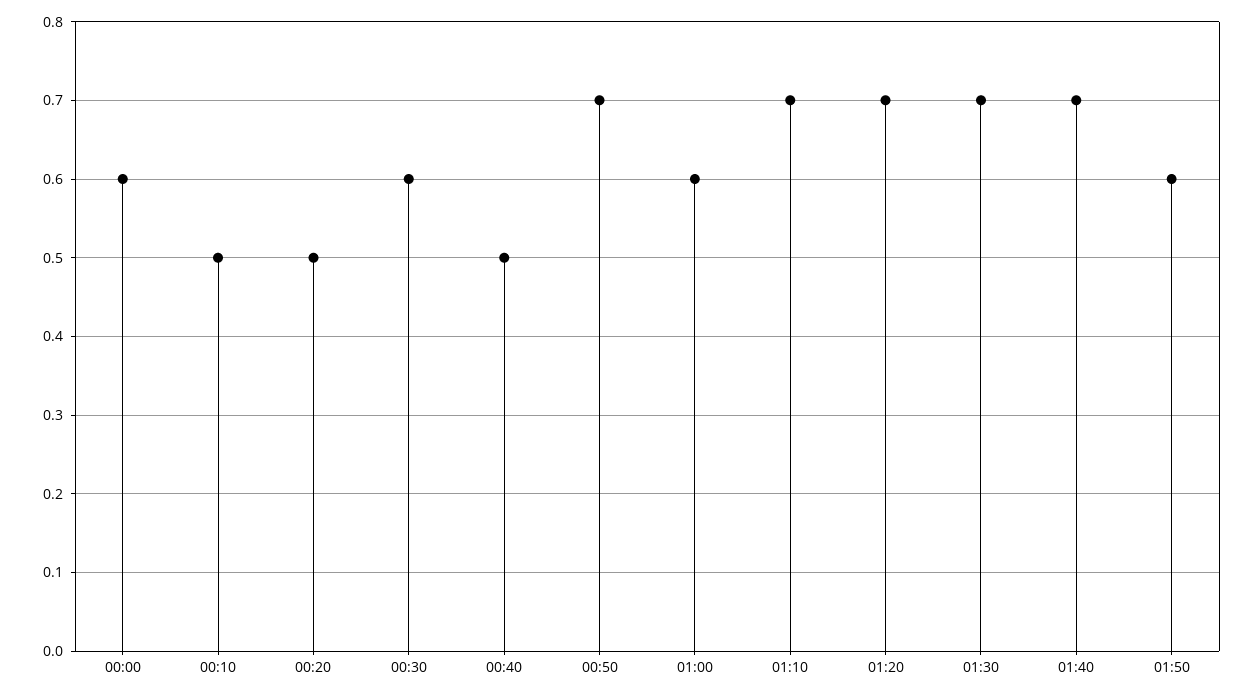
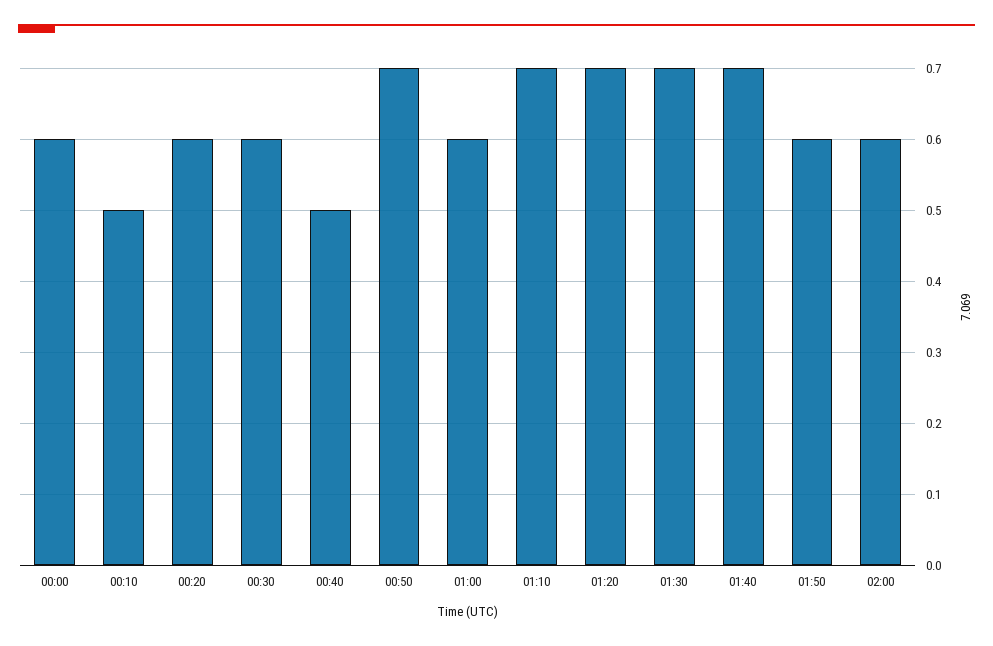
00:20: 0.5 -> 0.6
02:00: none -> 0.6

